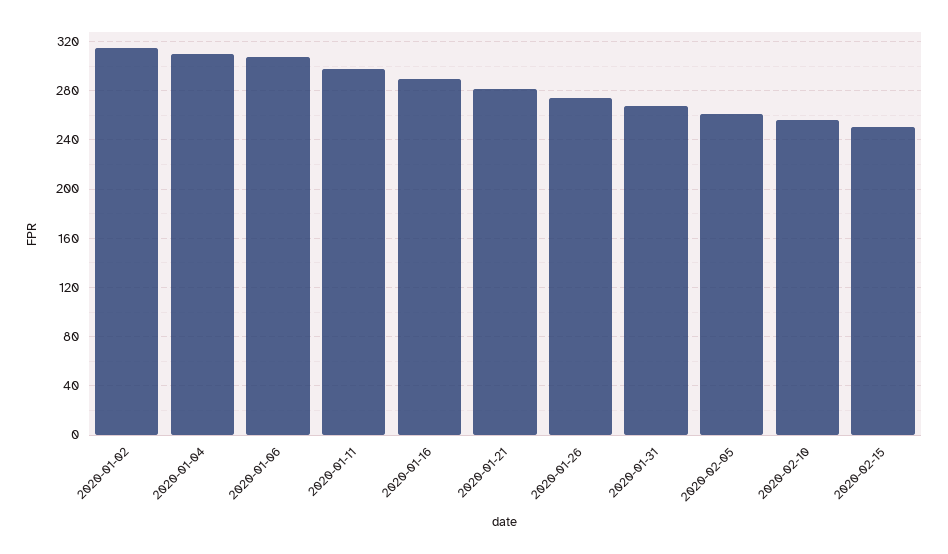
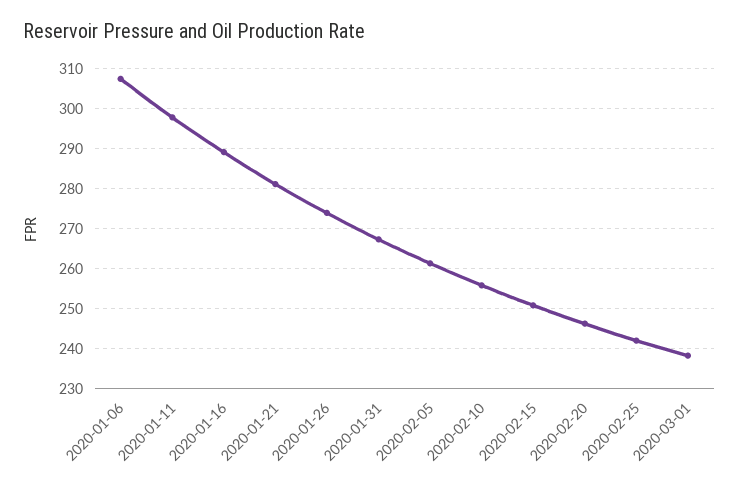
2020-01-02: 315 -> none
2020-01-04: 310 -> none
2020-02-20: none -> 246
2020-02-25: none -> 242
2020-03-01: none -> 238

